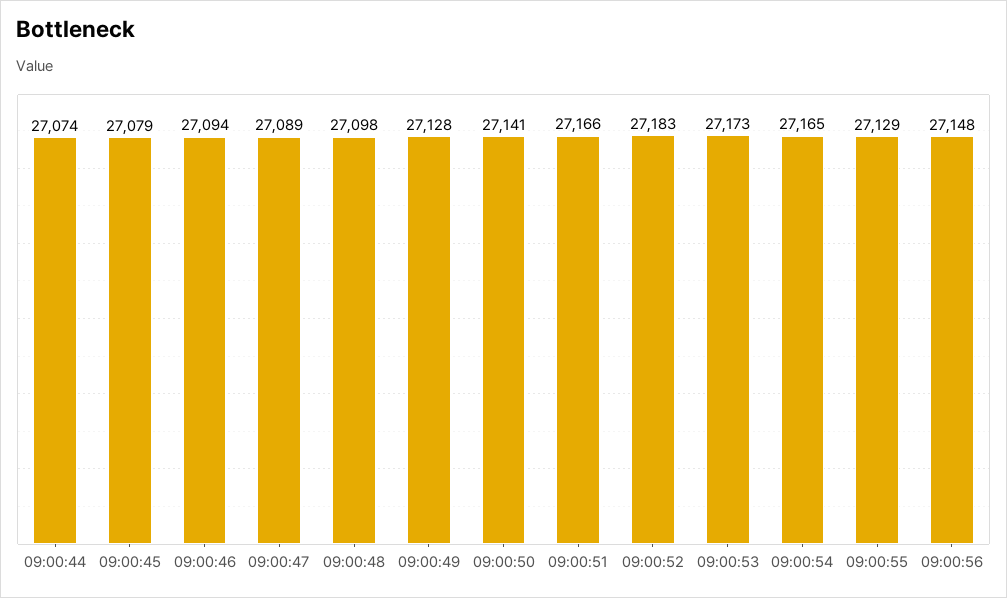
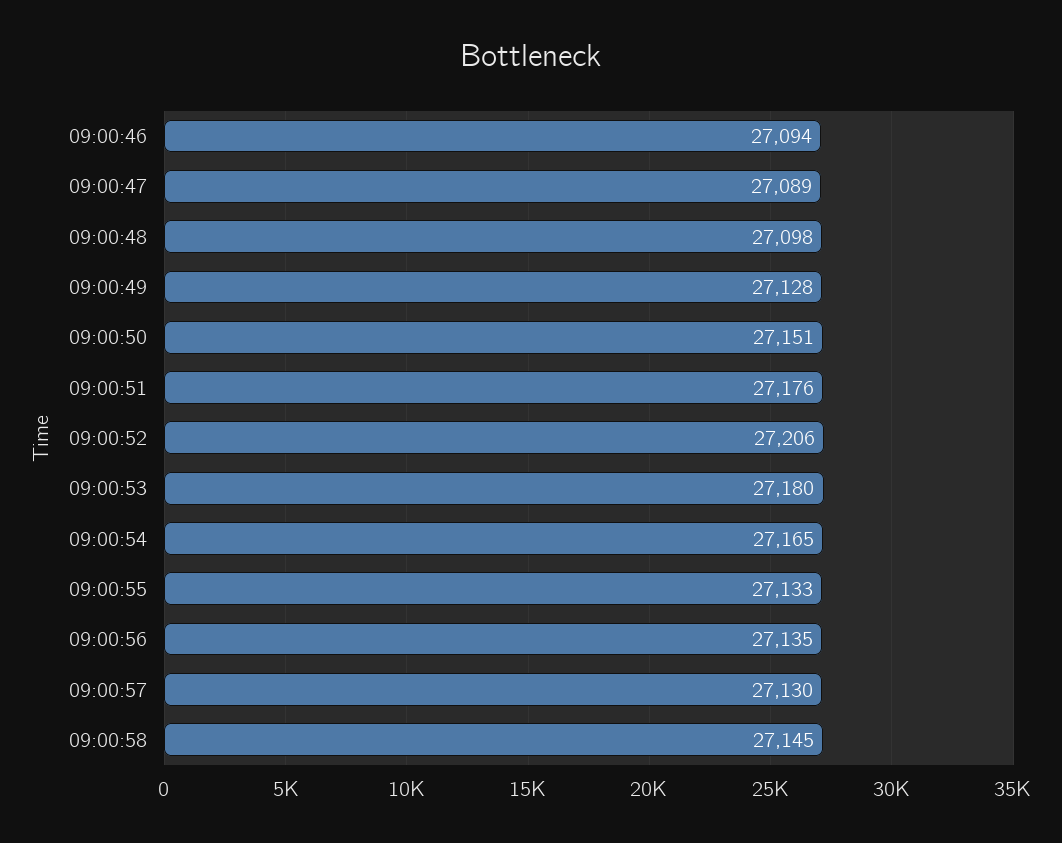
09:00:44: 27074 -> none
09:00:45: 27079 -> none
09:00:50: 27141 -> 27151
09:00:51: 27166 -> 27176
09:00:52: 27183 -> 27206
09:00:53: 27173 -> 27180
09:00:55: 27129 -> 27133
09:00:56: 27148 -> 27135
09:00:57: none -> 27130
09:00:58: none -> 27145

